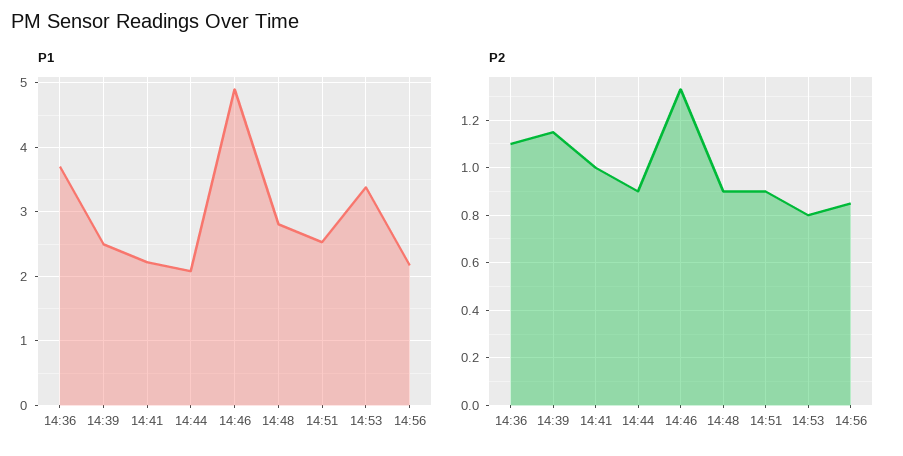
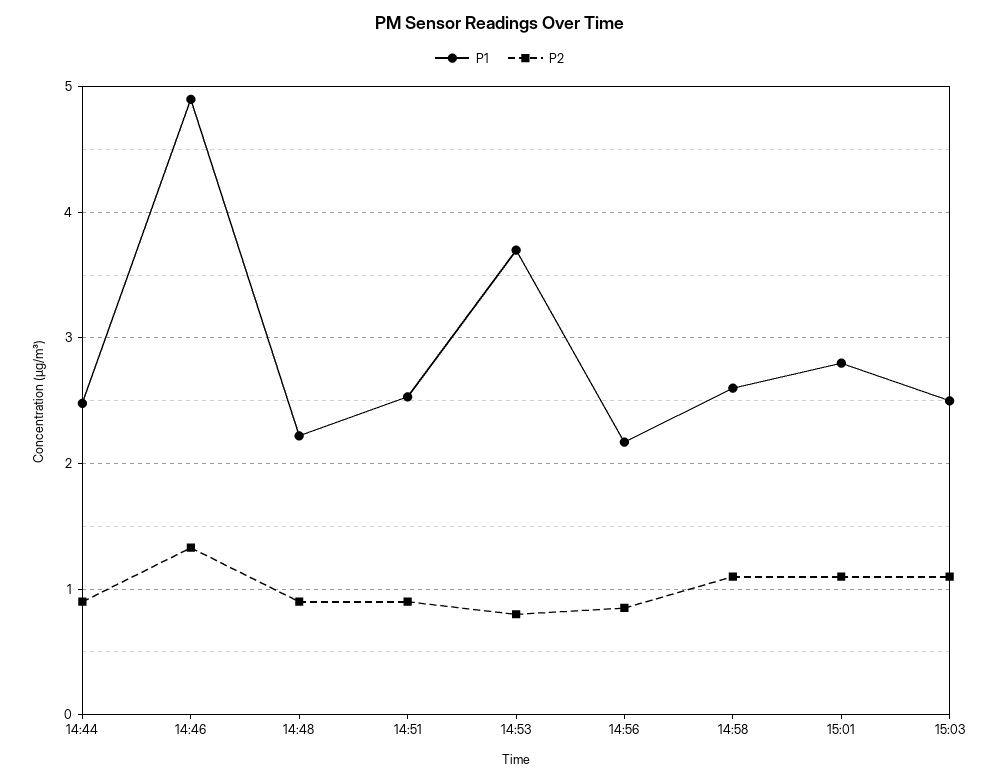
P1, 14:36: 3.7 -> none
P1, 14:39: 2.5 -> none
P1, 14:41: 2.2 -> none
P1, 14:44: 2.1 -> 2.5
P1, 14:48: 2.8 -> 2.2
P1, 14:53: 3.4 -> 3.7
P2, 14:36: 1.1 -> none
P2, 14:39: 1.15 -> none
P2, 14:41: 1 -> none
P1, 14:58: none -> 2.6
P2, 14:58: none -> 1.1
P1, 15:01: none -> 2.8
P2, 15:01: none -> 1.1
P1, 15:03: none -> 2.5
P2, 15:03: none -> 1.1

